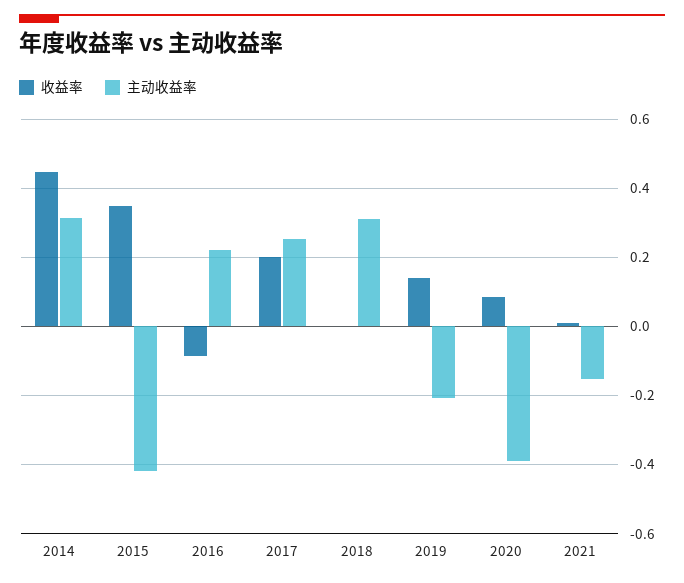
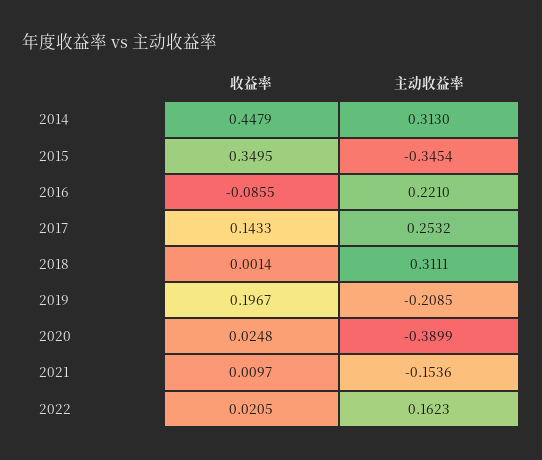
主动收益率, 2015: -0.42 -> -0.3454
收益率, 2017: 0.2 -> 0.1433
收益率, 2019: 0.14 -> 0.1967
收益率, 2020: 0.08 -> 0.0248
收益率, 2022: none -> 0.0205
主动收益率, 2022: none -> 0.1623

